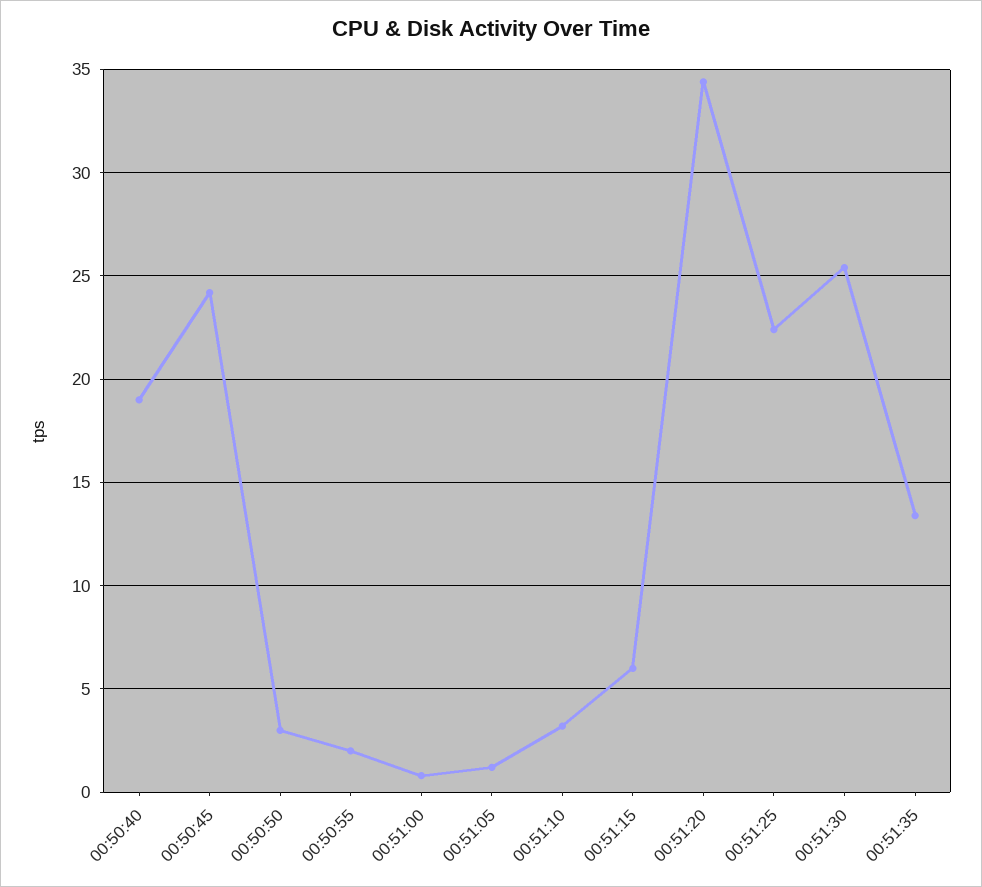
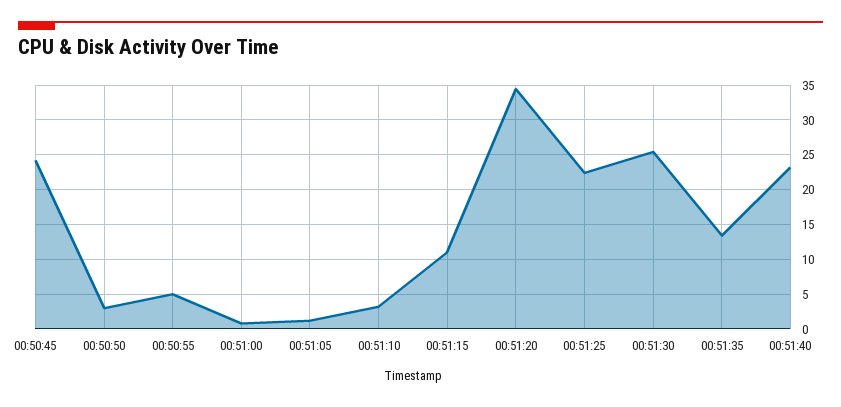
00:50:40: 19 -> none
00:50:55: 2 -> 5
00:51:15: 6 -> 11
00:51:40: none -> 23

